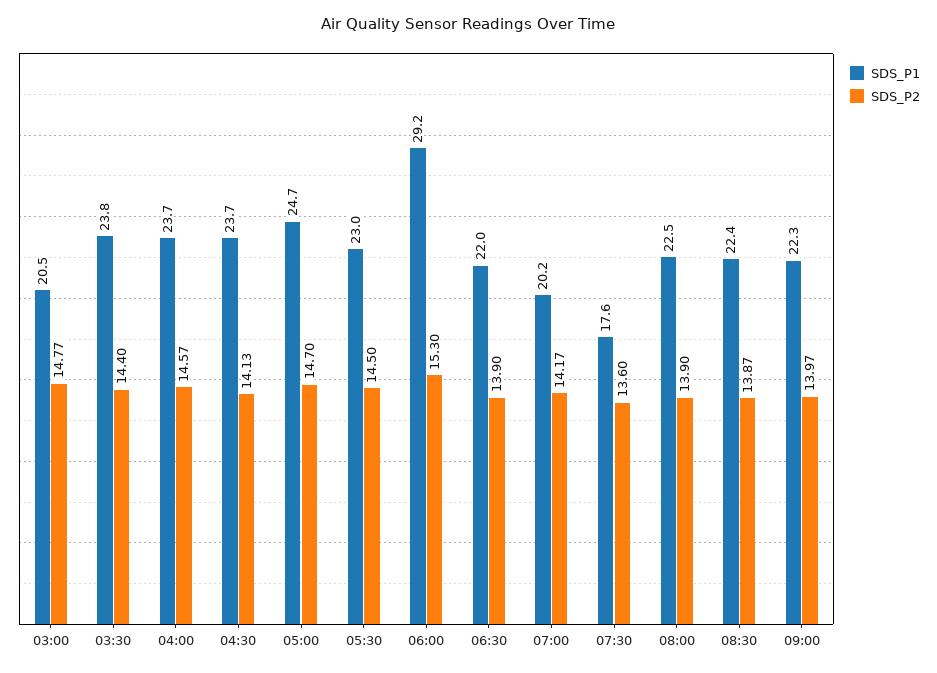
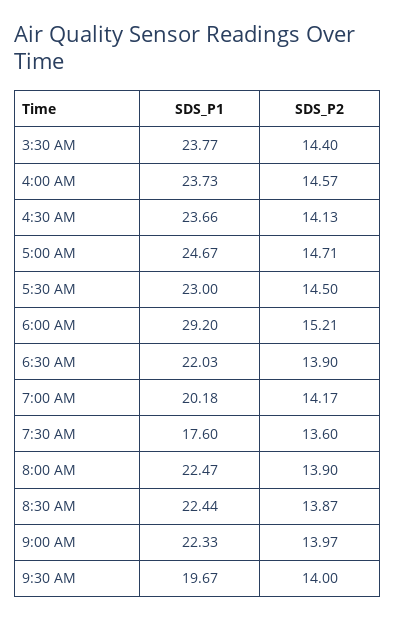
SDS_P1, 03:00: 20.5 -> none
SDS_P2, 03:00: 14.77 -> none
SDS_P2, 05:00: 14.7 -> 14.71
SDS_P2, 06:00: 15.3 -> 15.21
SDS_P1, 9:30 AM: none -> 19.67
SDS_P2, 9:30 AM: none -> 14

